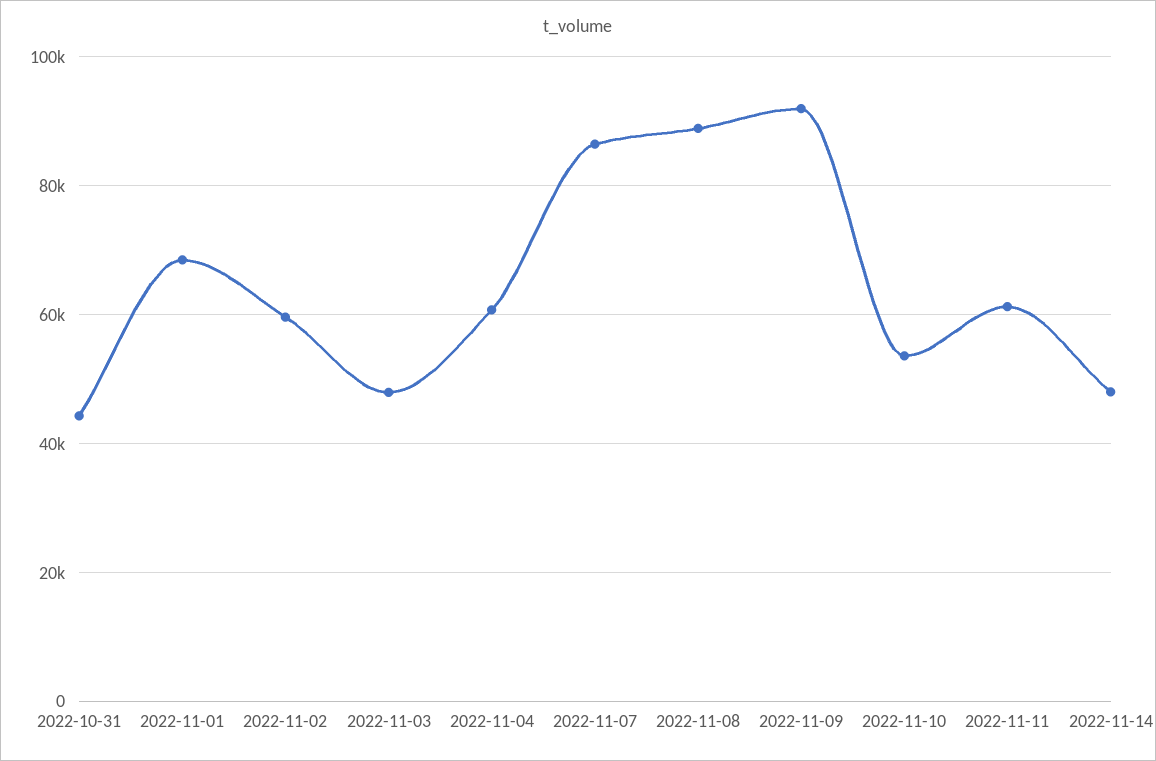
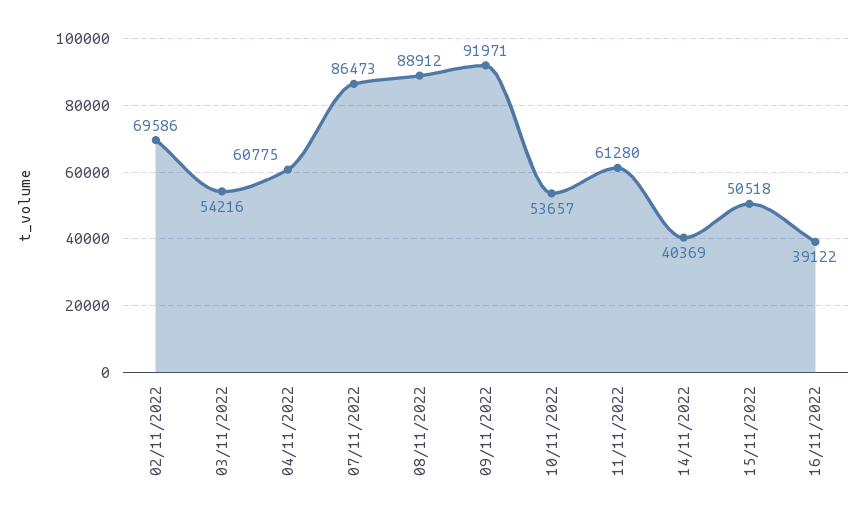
2022-10-31: 44000 -> none
2022-11-01: 68000 -> none
2022-11-02: 60000 -> 69586
2022-11-03: 48000 -> 54216
2022-11-14: 48000 -> 40369
15/11/2022: none -> 50518
16/11/2022: none -> 39122

